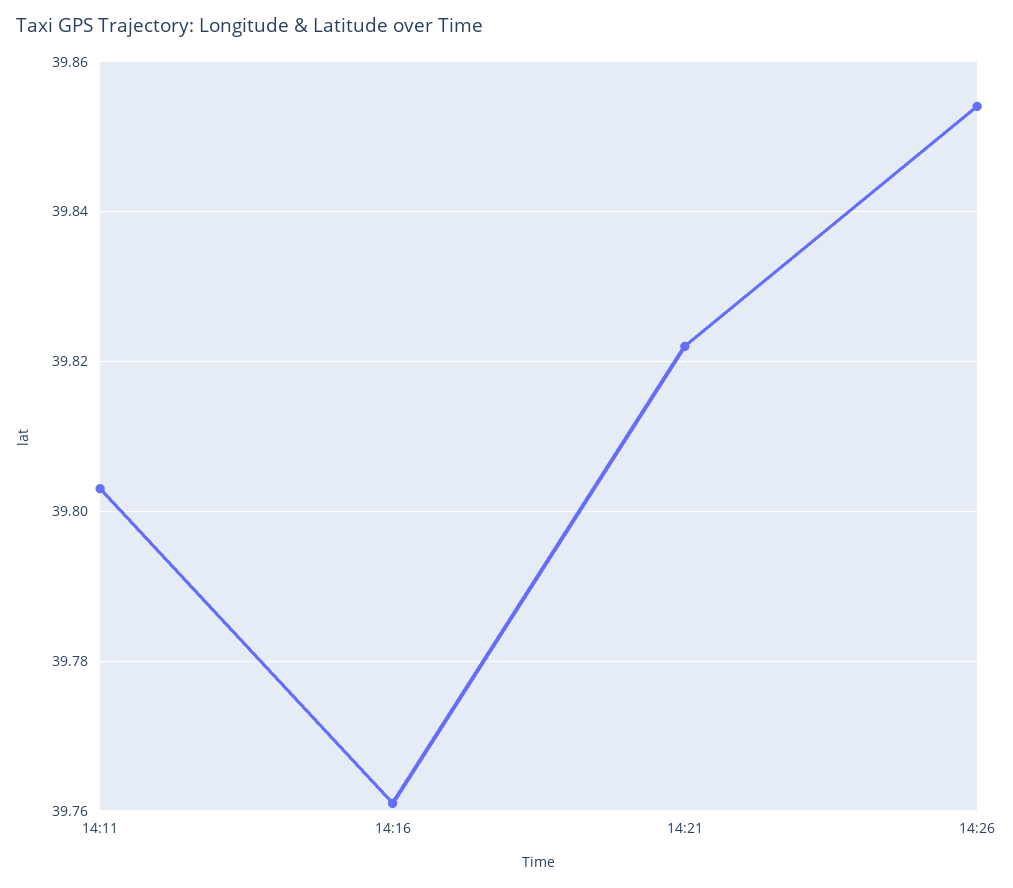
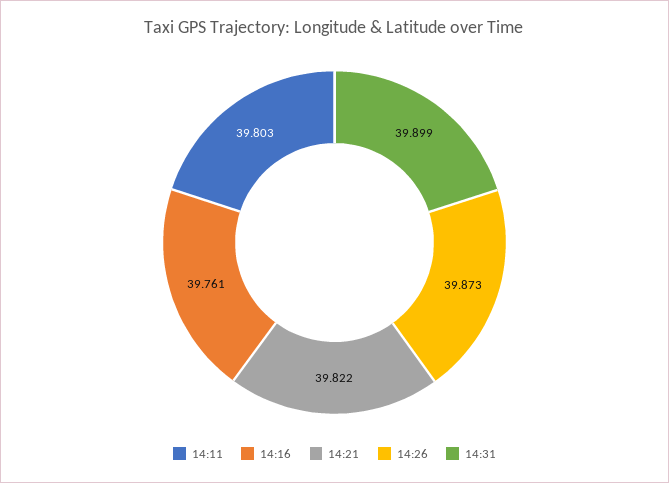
14:26: 39.855 -> 39.873
14:31: none -> 39.899

